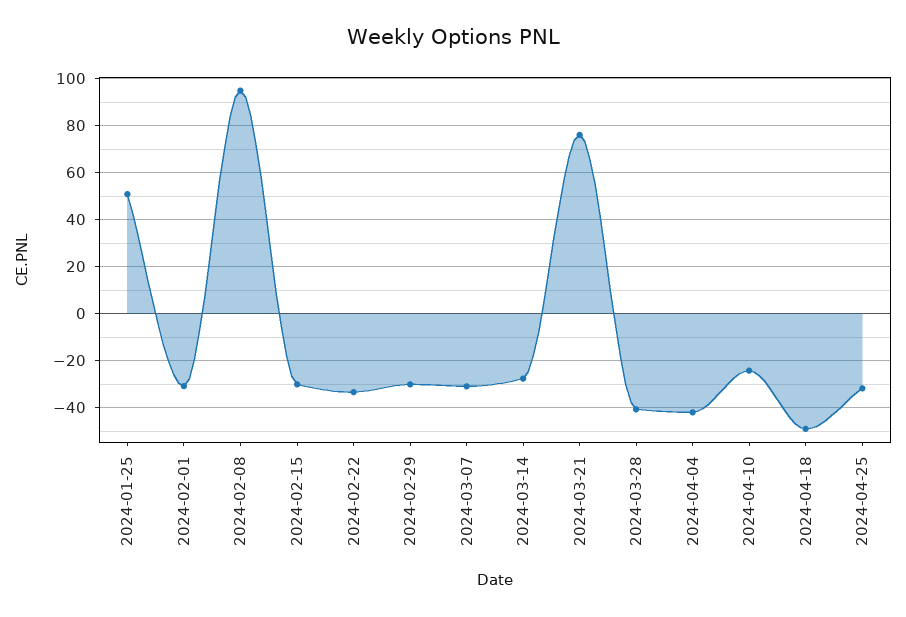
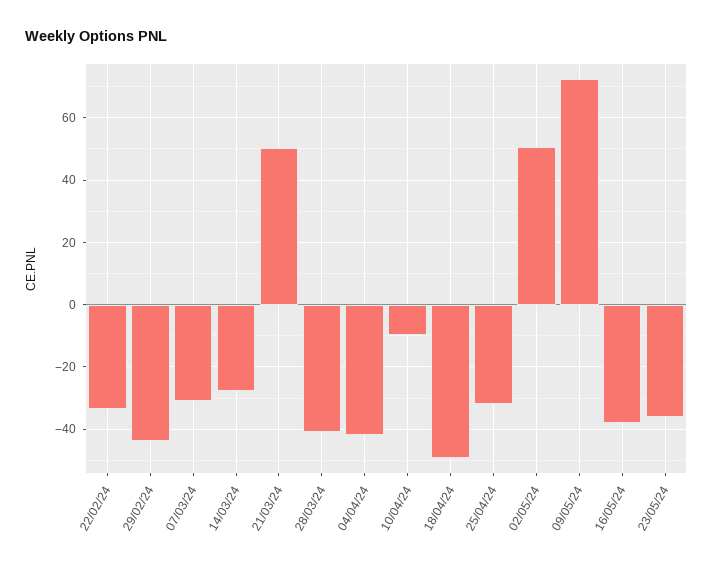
2024-01-25: 50 -> none
2024-02-01: -30 -> none
2024-02-08: 95 -> none
2024-02-15: -30 -> none
2024-02-29: -30 -> -44
2024-03-21: 75 -> 50
2024-04-10: -25 -> -10
02/05/24: none -> 50
09/05/24: none -> 72
16/05/24: none -> -38
23/05/24: none -> -36

